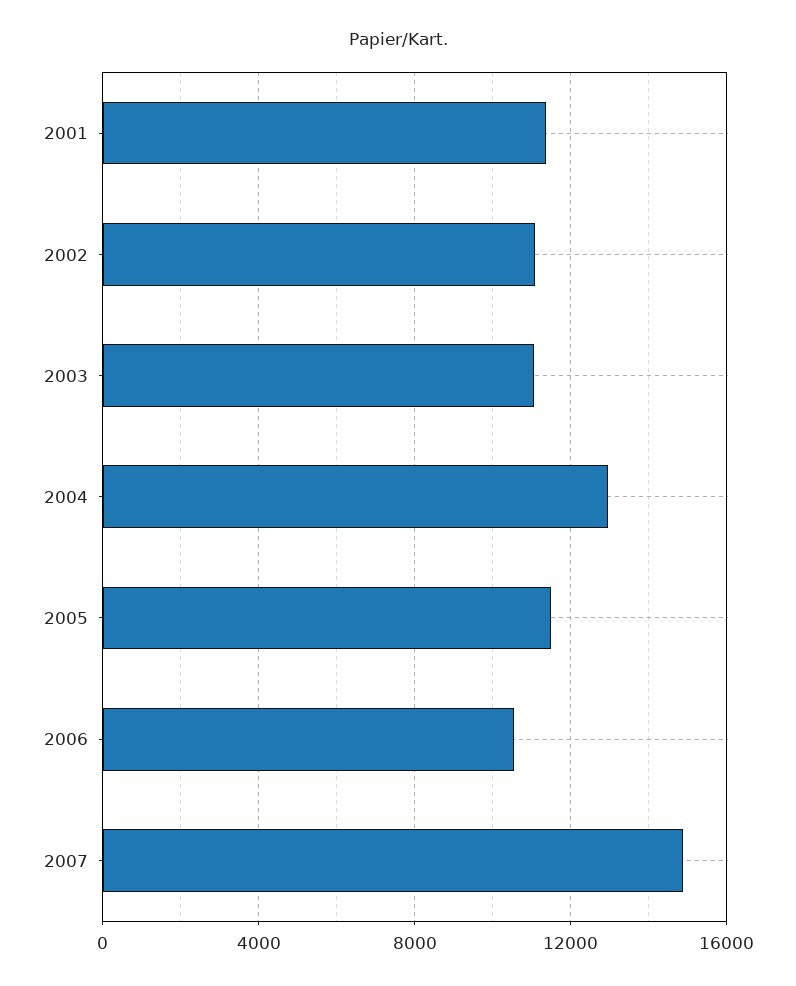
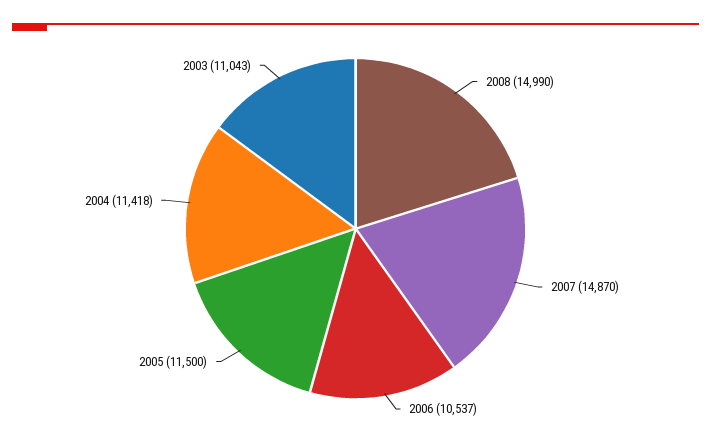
2001: 11500 -> none
2002: 11000 -> none
2004: 13000 -> 11418
2008: none -> 14990

